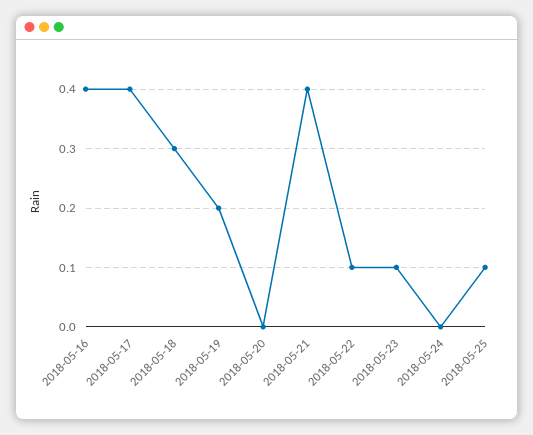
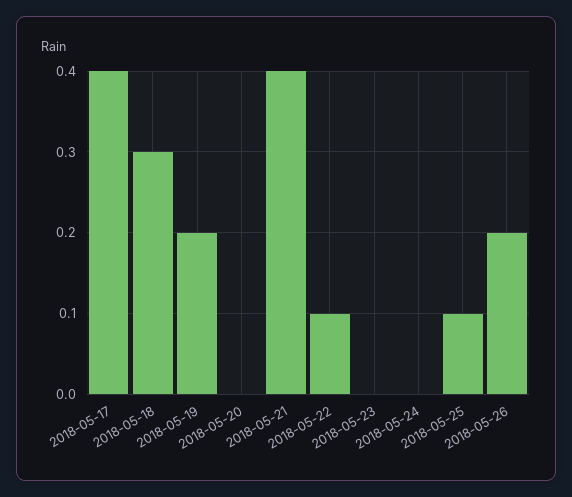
2018-05-16: 0.4 -> none
2018-05-23: 0.1 -> 0
2018-05-26: none -> 0.2

